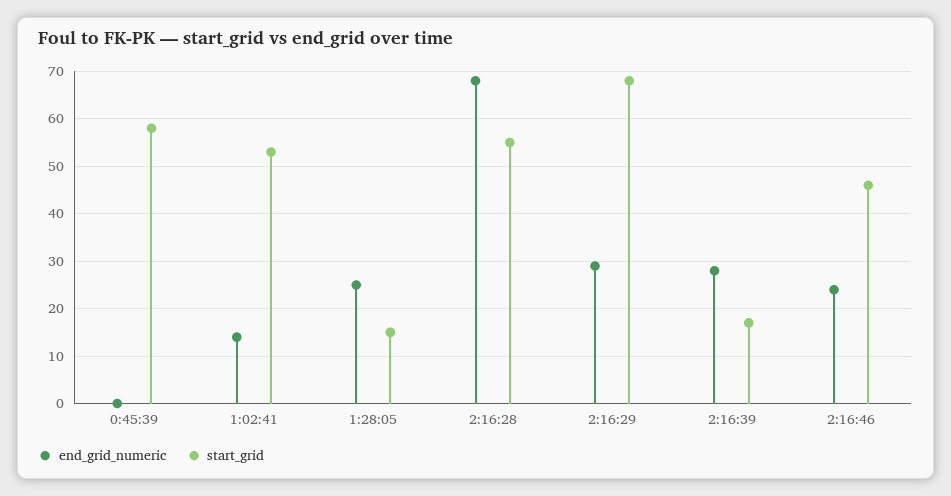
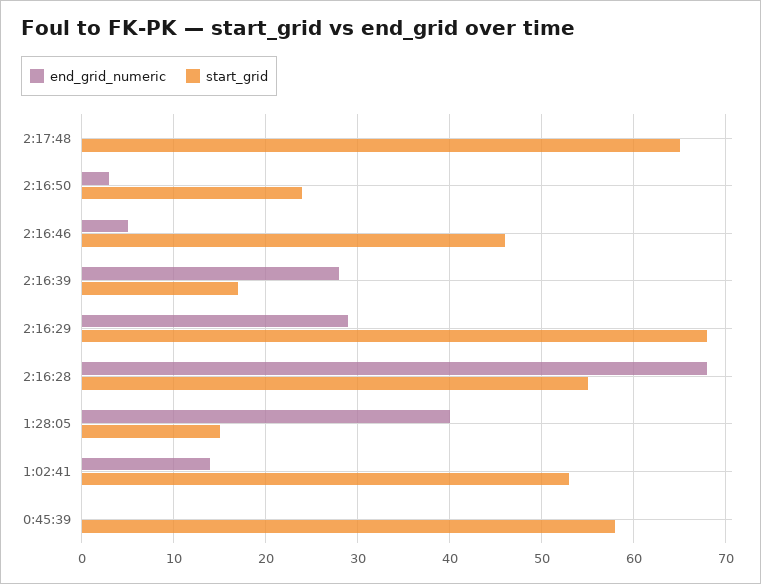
end_grid_numeric, 1:28:05: 25 -> 40
end_grid_numeric, 2:16:46: 25 -> 5
end_grid_numeric, 2:17:48: none -> 0
start_grid, 2:17:48: none -> 65
end_grid_numeric, 2:16:50: none -> 3
start_grid, 2:16:50: none -> 24

